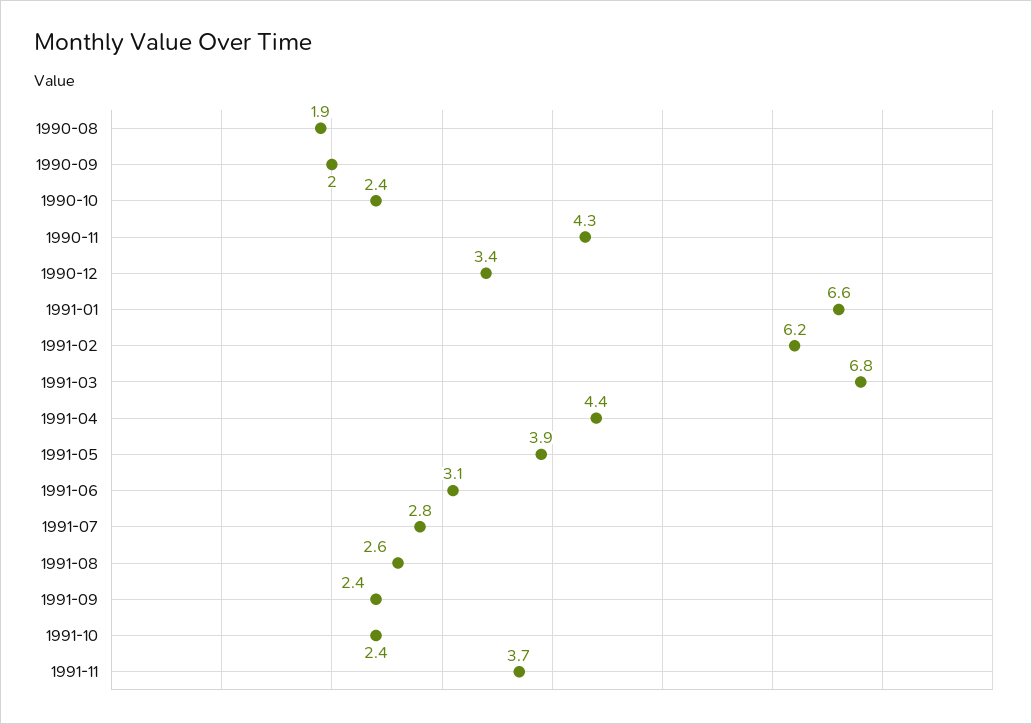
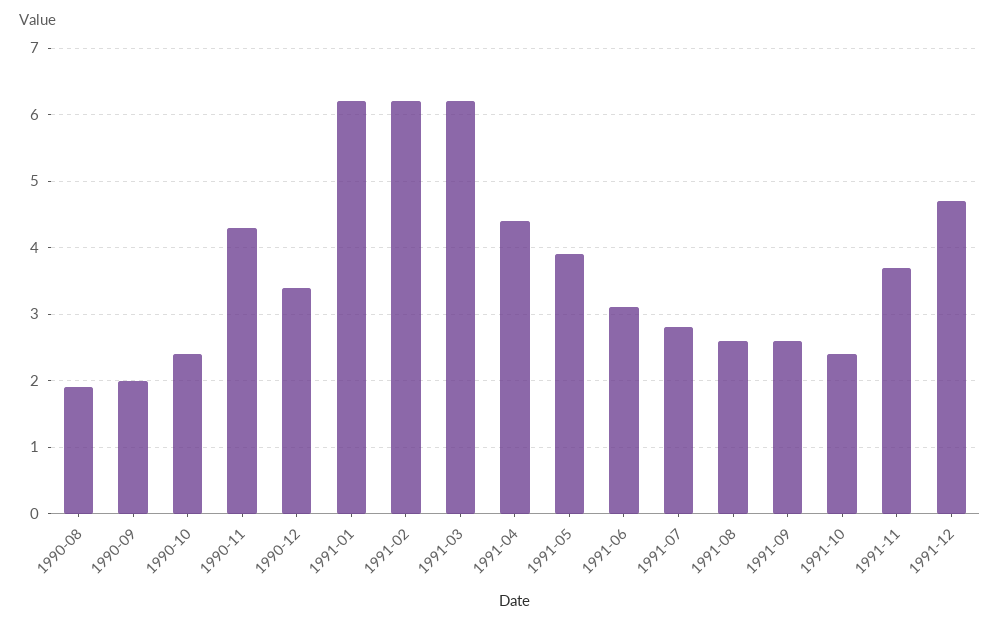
1991-01: 6.6 -> 6.2
1991-03: 6.8 -> 6.2
1991-09: 2.4 -> 2.6
1991-12: none -> 4.7

